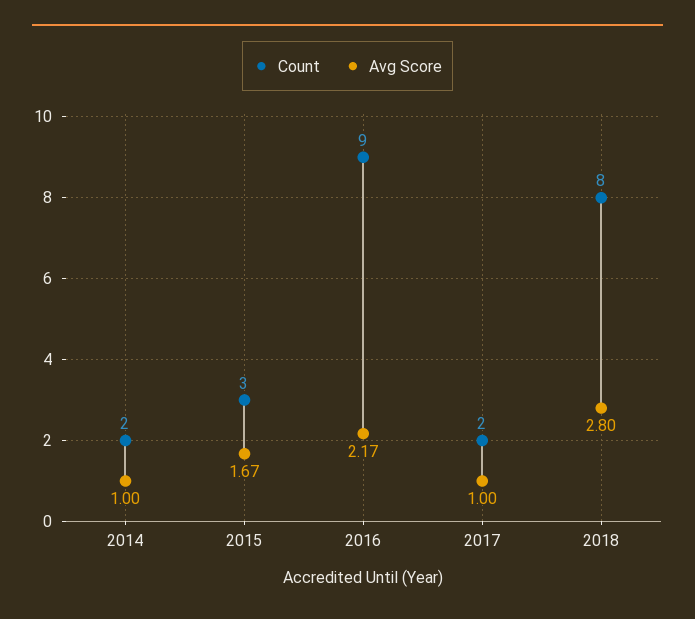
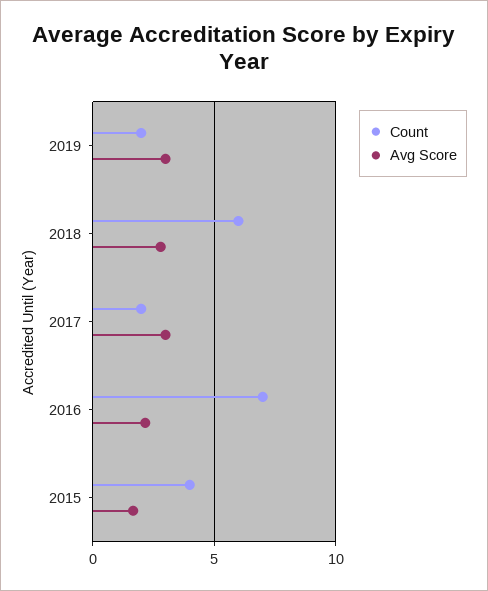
Count, 2014: 2 -> none
Avg Score, 2014: 1 -> none
Count, 2015: 3 -> 4
Count, 2016: 9 -> 7
Avg Score, 2017: 1 -> 3
Count, 2018: 8 -> 6
Count, 2019: none -> 2
Avg Score, 2019: none -> 3

